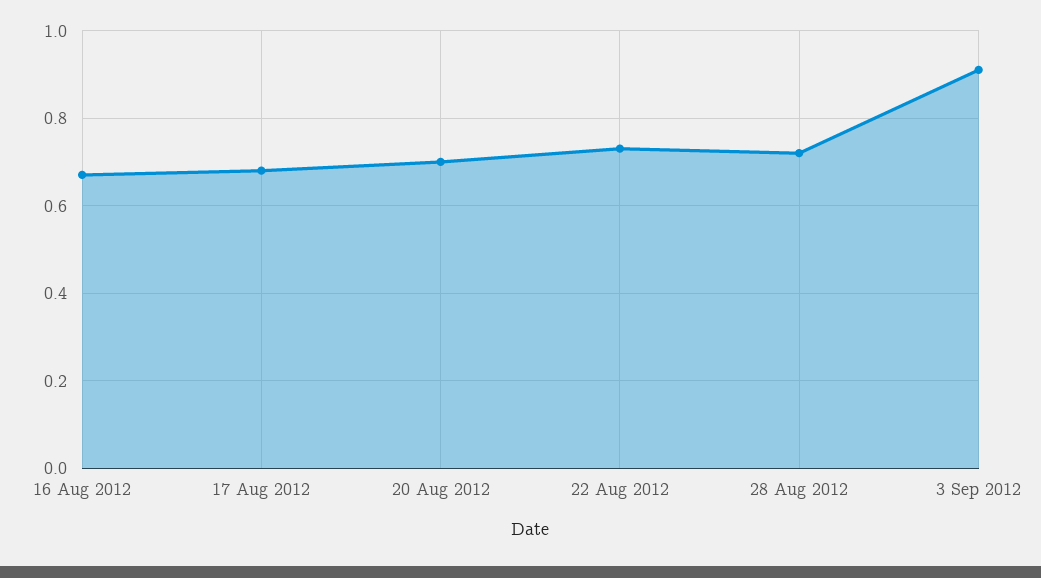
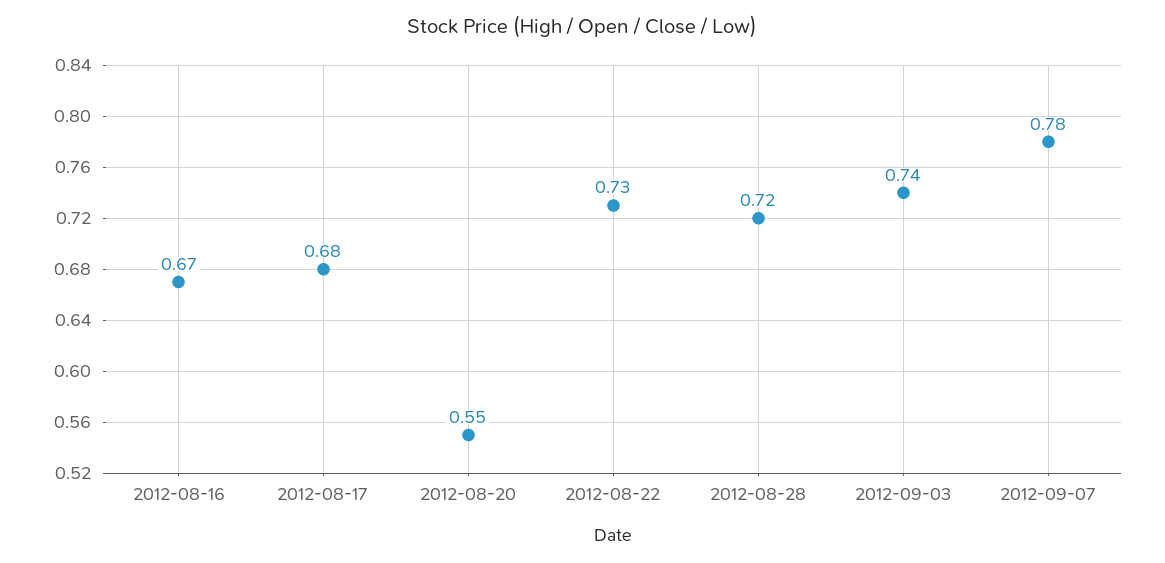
20 Aug 2012: 0.7 -> 0.55
3 Sep 2012: 0.9 -> 0.74
2012-09-07: none -> 0.78

